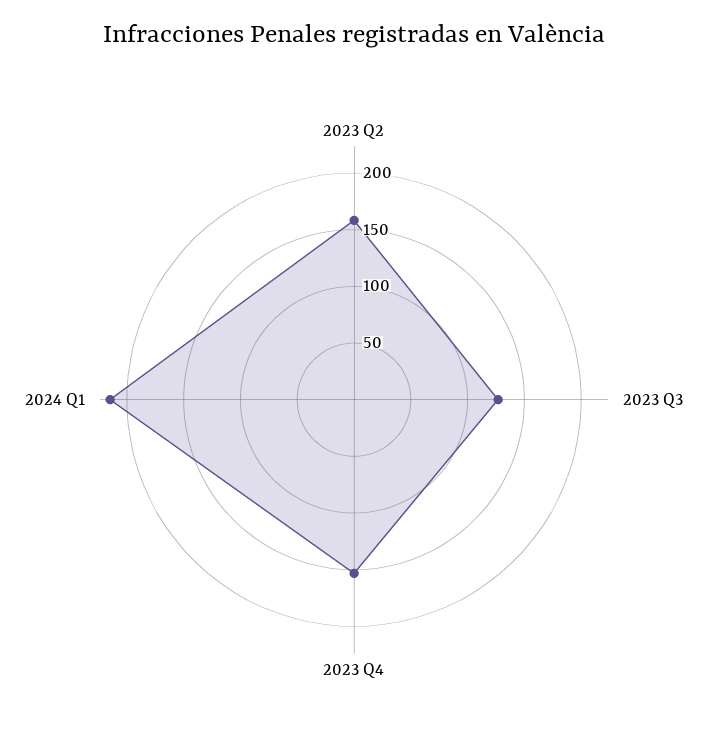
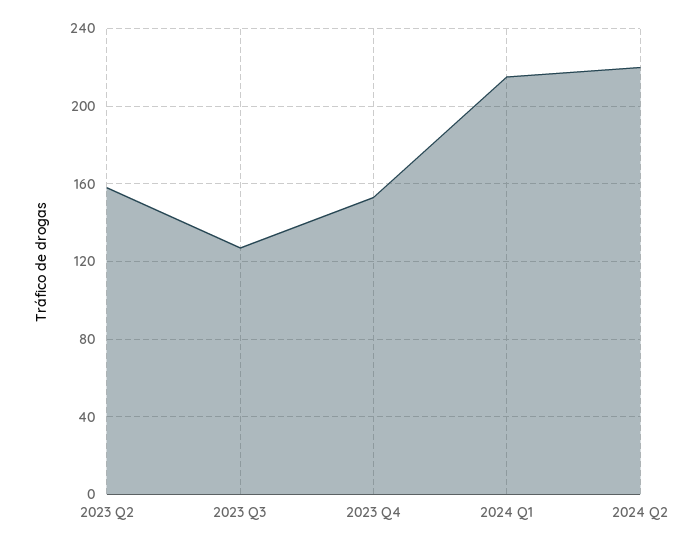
2024 Q2: none -> 220

